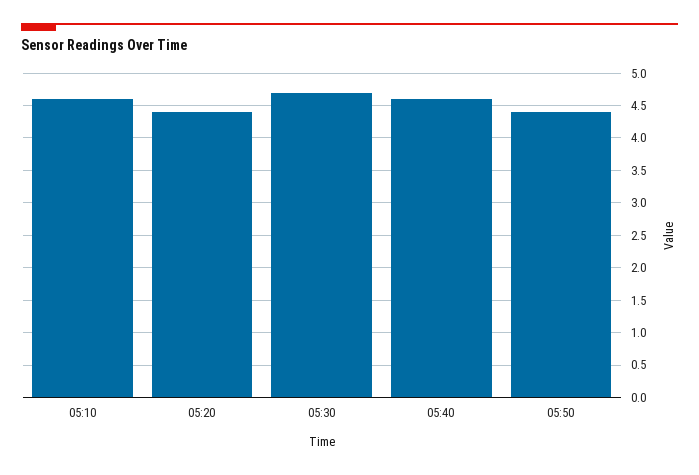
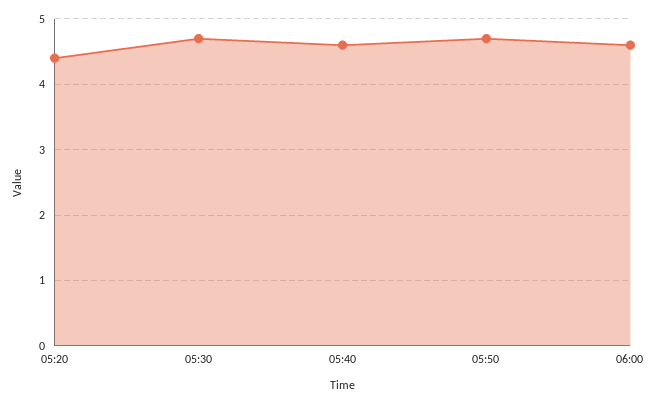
05:10: 4.6 -> none
05:50: 4.4 -> 4.7
06:00: none -> 4.6

